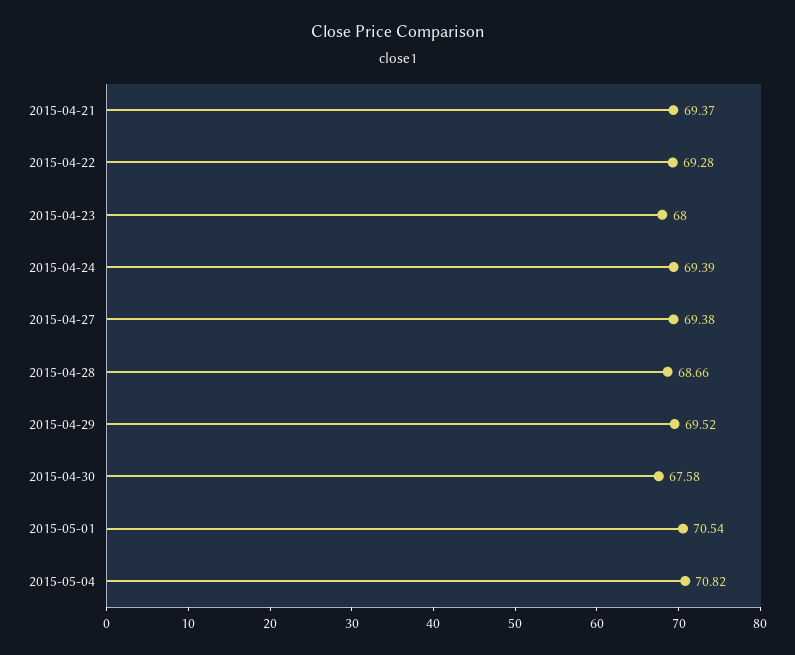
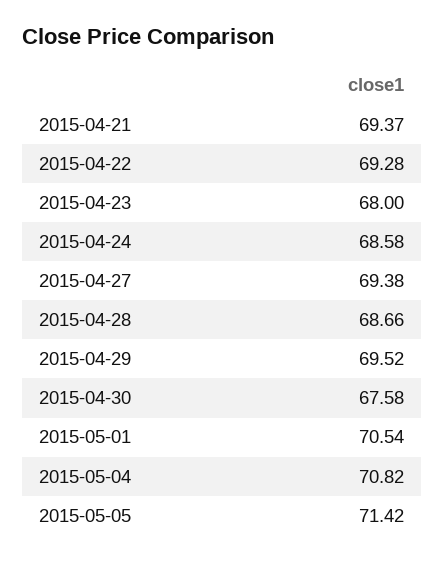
2015-04-24: 69.39 -> 68.58
2015-05-05: none -> 71.42

